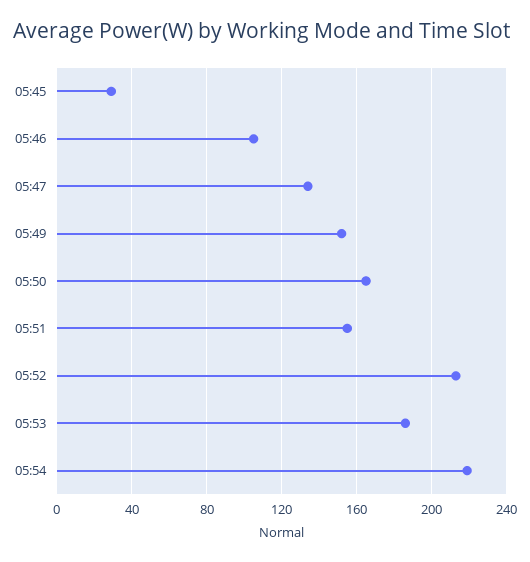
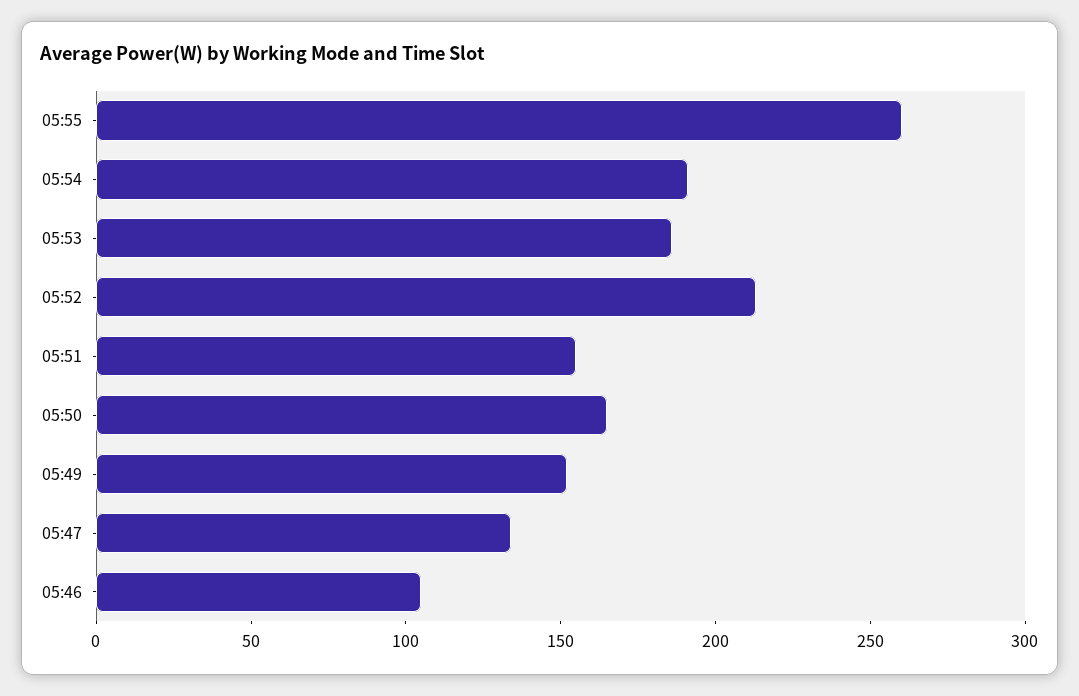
05:45: 30 -> none
05:54: 220 -> 190
05:55: none -> 260

